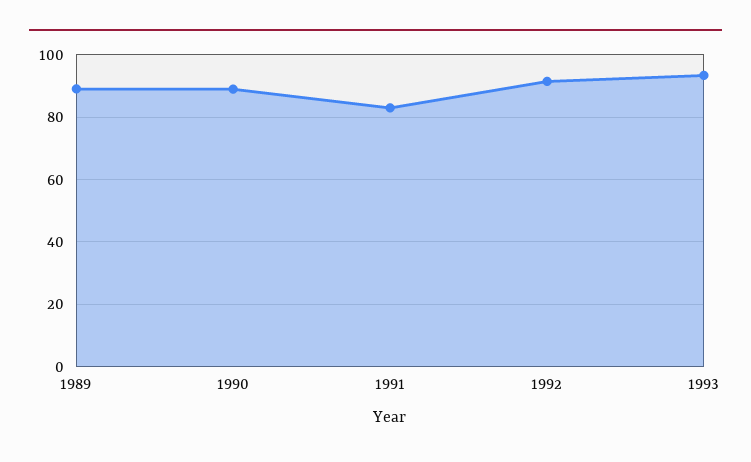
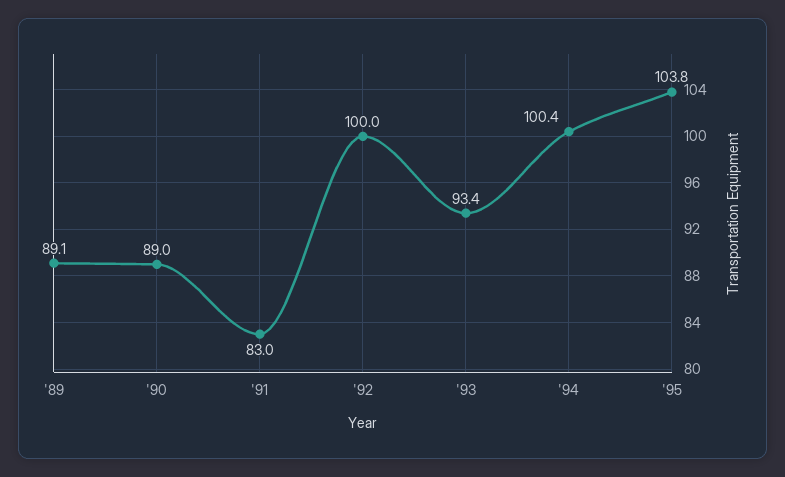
1992: 92 -> 100
'94: none -> 100.4
'95: none -> 103.8

